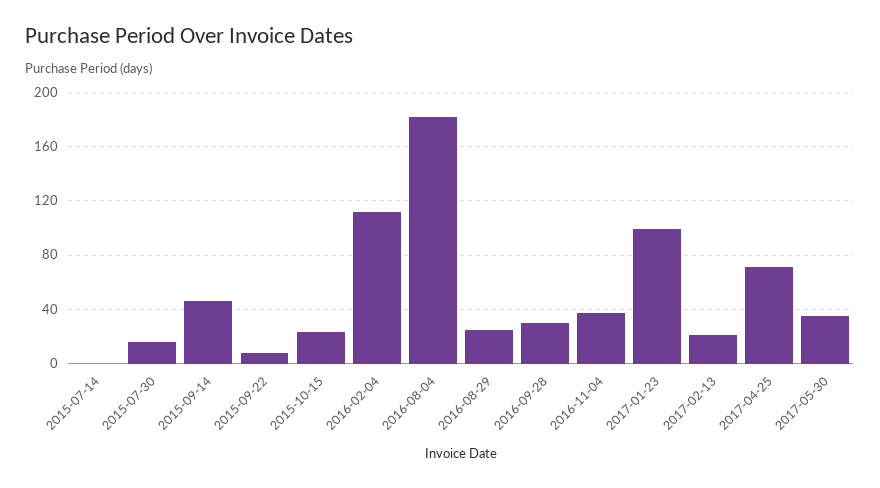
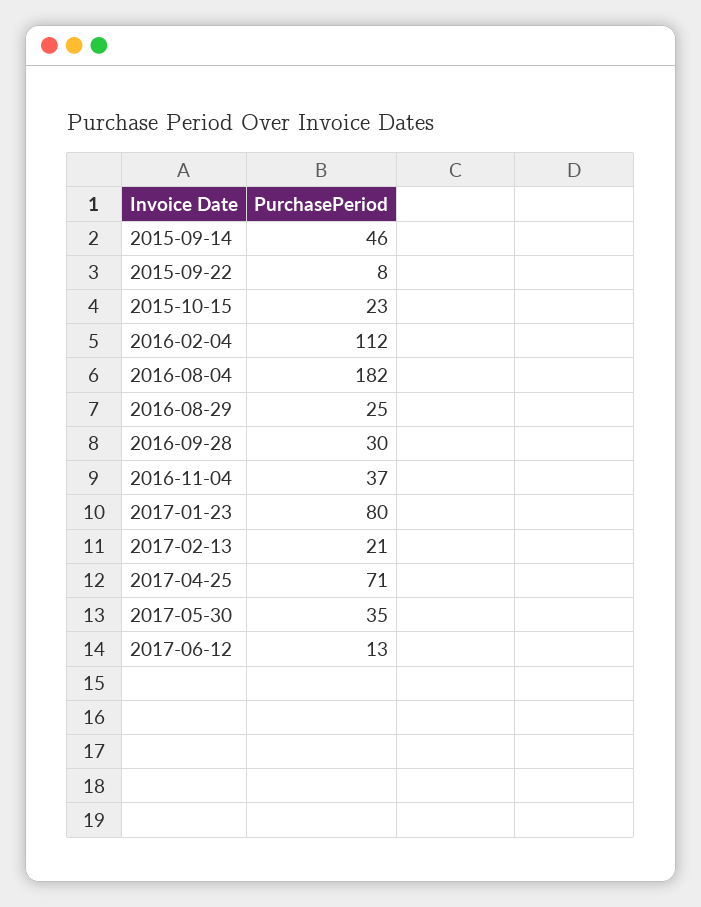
2015-07-14: 0 -> none
2015-07-30: 15 -> none
2017-01-23: 100 -> 80
2017-06-12: none -> 13

